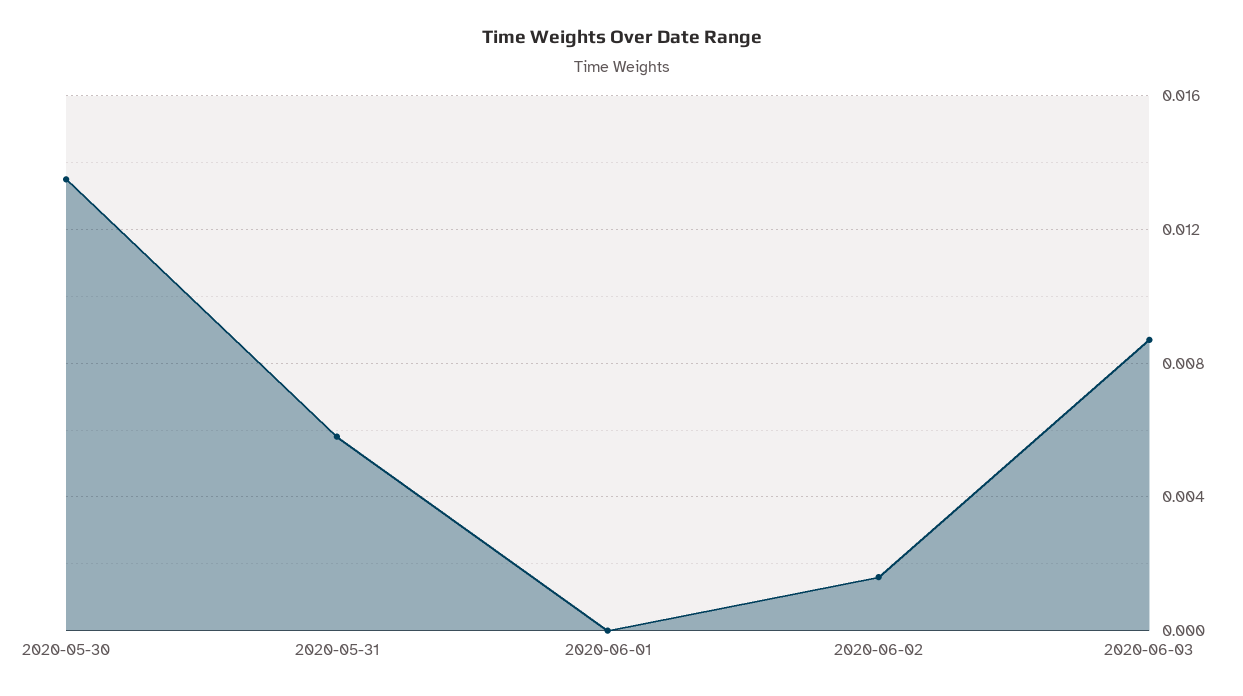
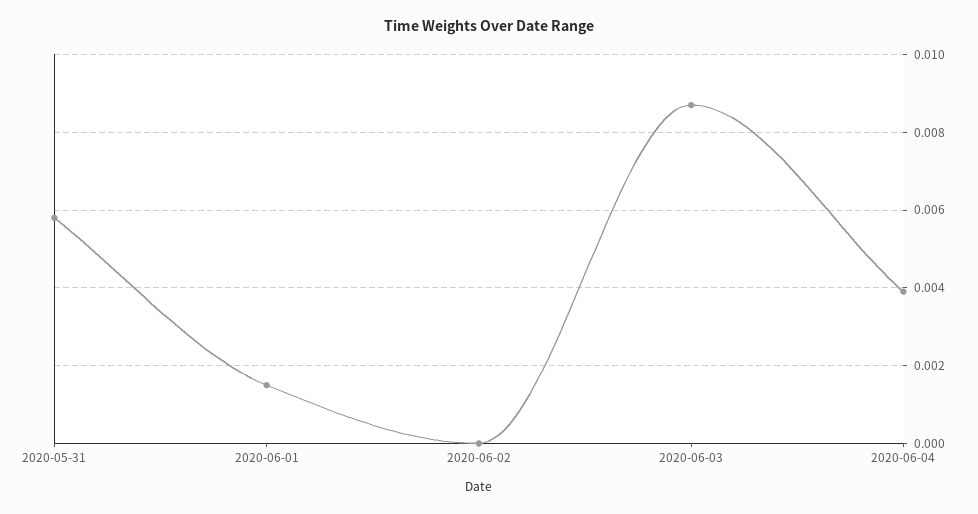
2020-05-30: 0.0135 -> none
2020-06-01: 0 -> 0.0015
2020-06-02: 0.0015 -> 0
2020-06-04: none -> 0.004

